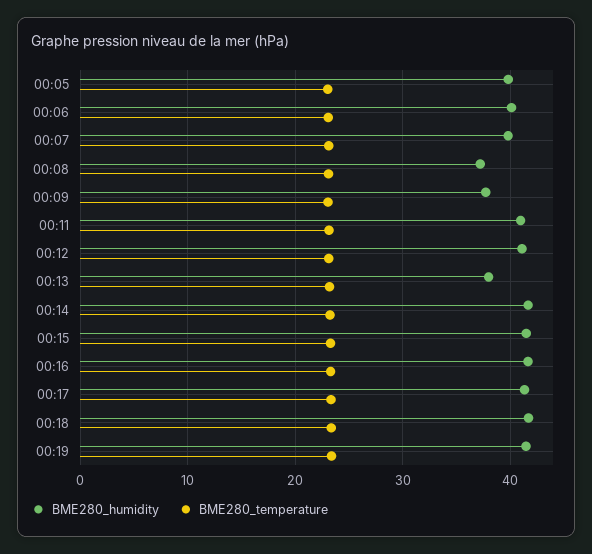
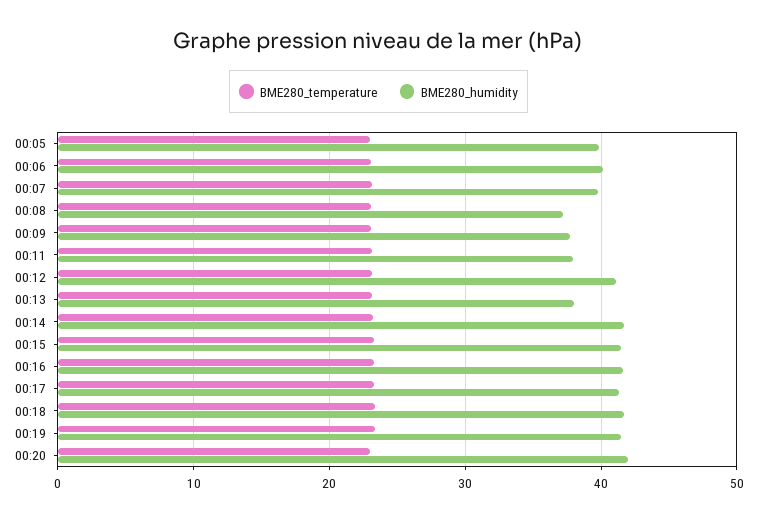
BME280_humidity, 00:11: 41 -> 38
BME280_temperature, 00:20: none -> 23
BME280_humidity, 00:20: none -> 42

